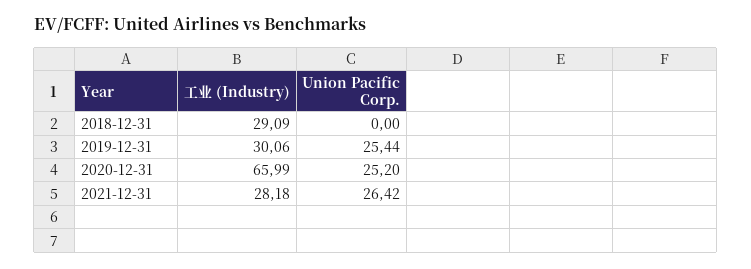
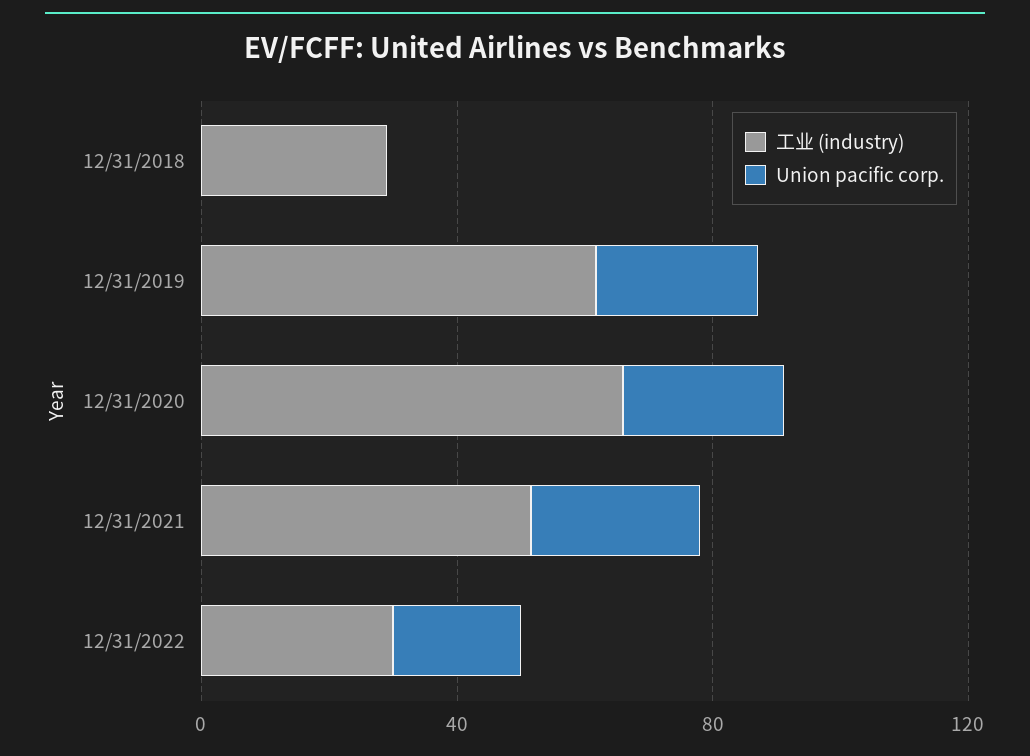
工业 (Industry), 2019-12-31: 30.06 -> 60
工业 (Industry), 2021-12-31: 28.18 -> 50
工业 (Industry), 12/31/2022: none -> 30
Union Pacific Corp., 12/31/2022: none -> 20

